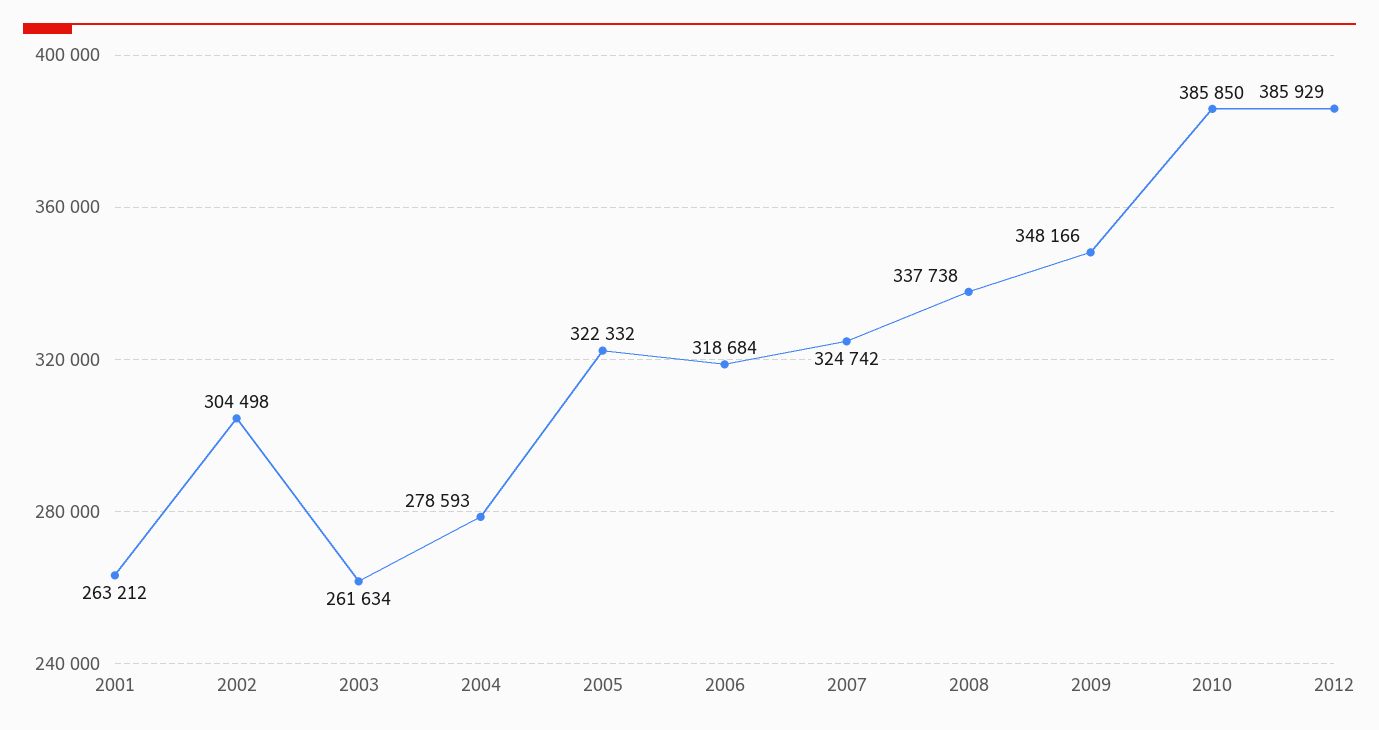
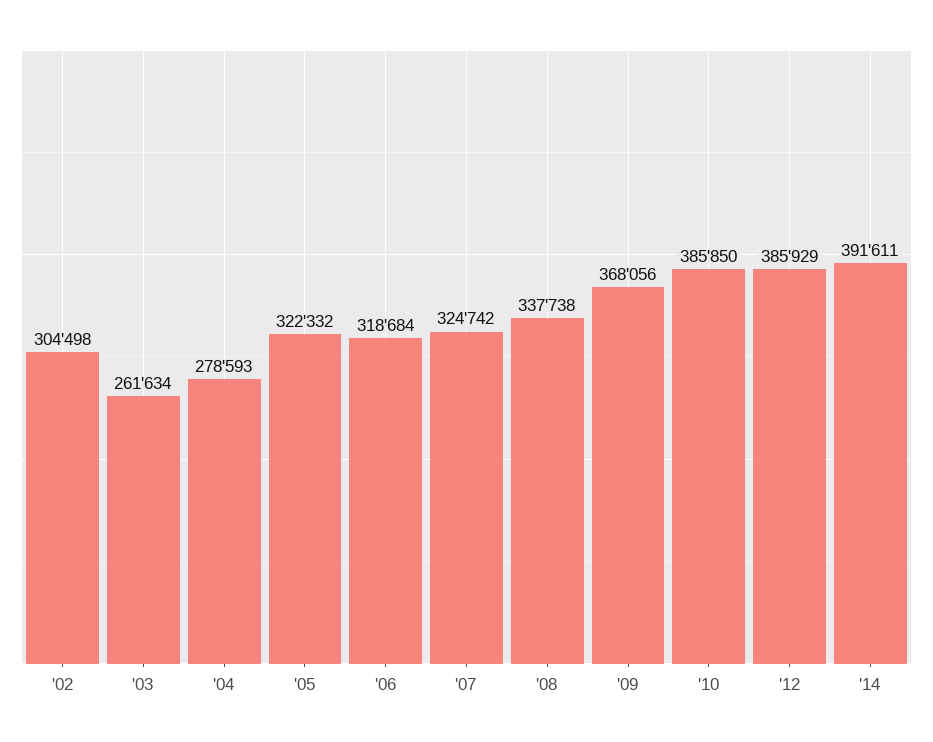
2001: 263212 -> none
2009: 348166 -> 368056
'14: none -> 391611

